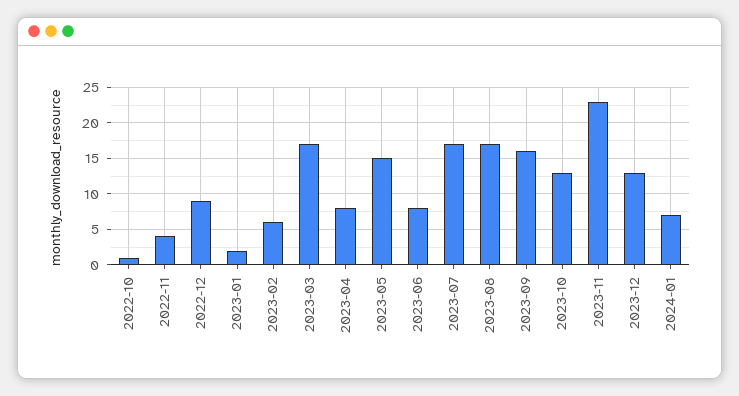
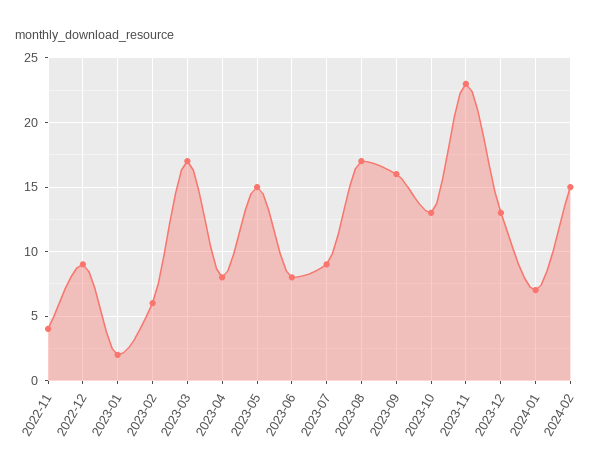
2022-10: 1 -> none
2023-07: 17 -> 9
2024-02: none -> 15

